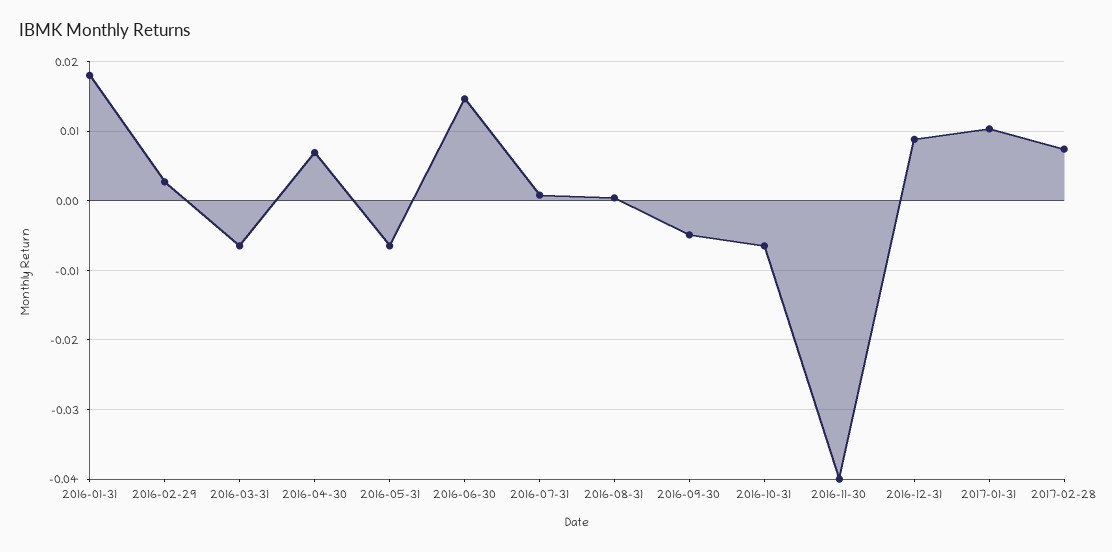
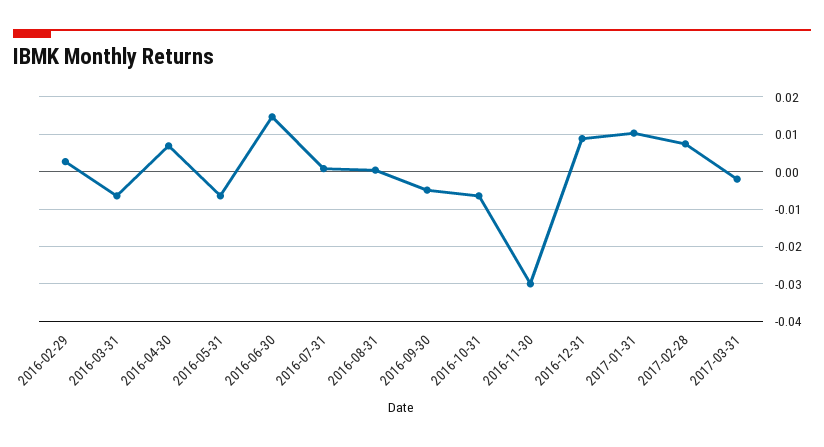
2016-01-31: 0.018 -> none
2016-11-30: -0.04 -> -0.03
2017-03-31: none -> -0.002

